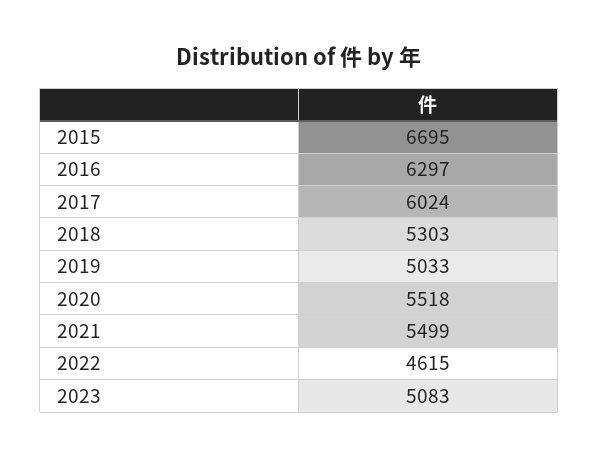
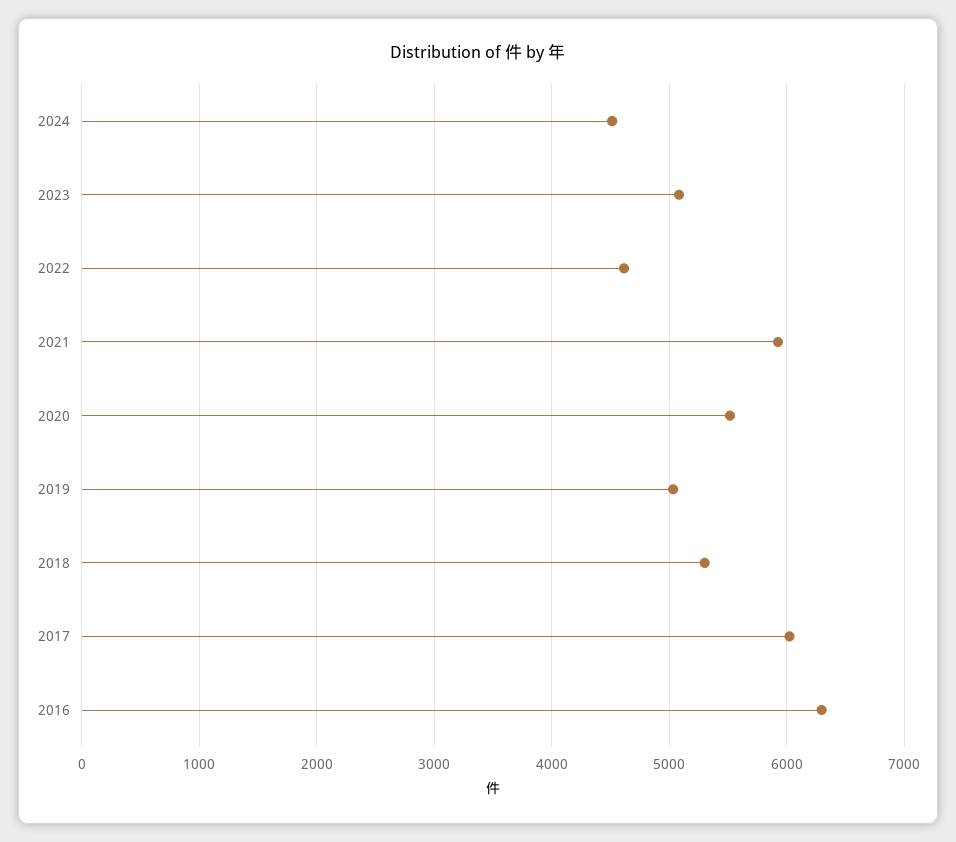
2015: 6695 -> none
2021: 5499 -> 5900
2024: none -> 4500

